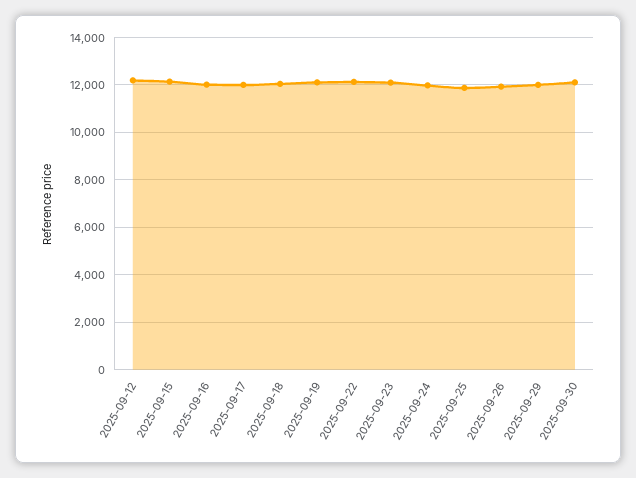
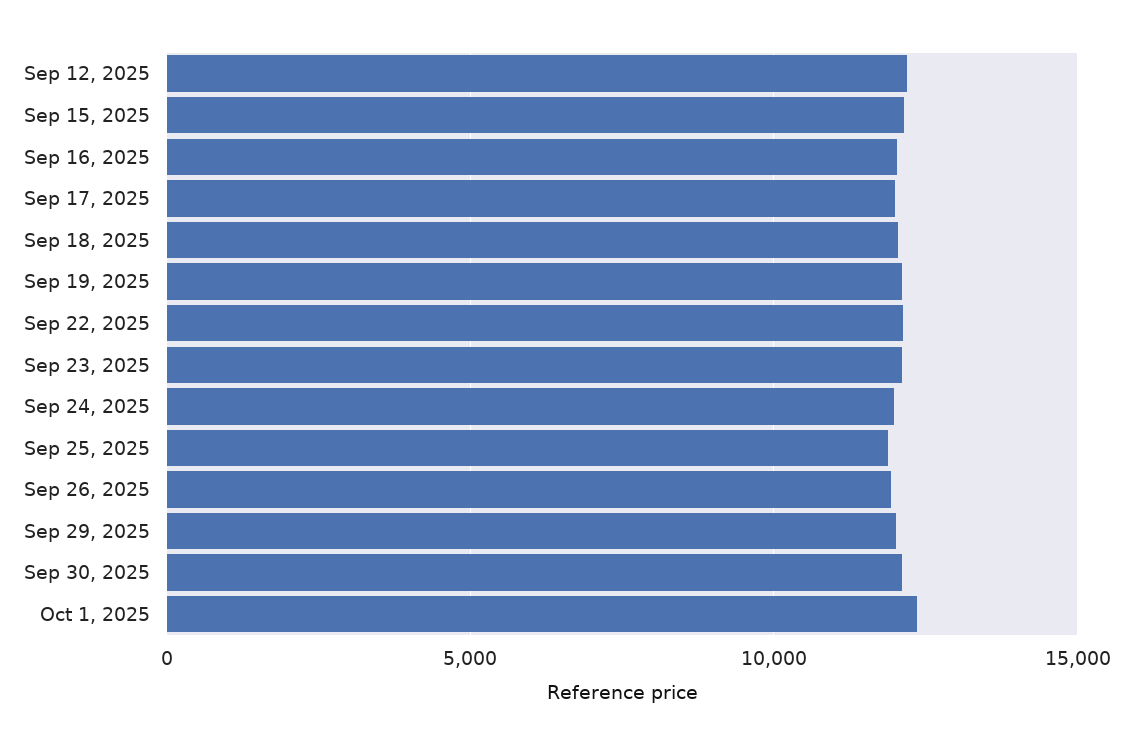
Oct 1, 2025: none -> 12500

